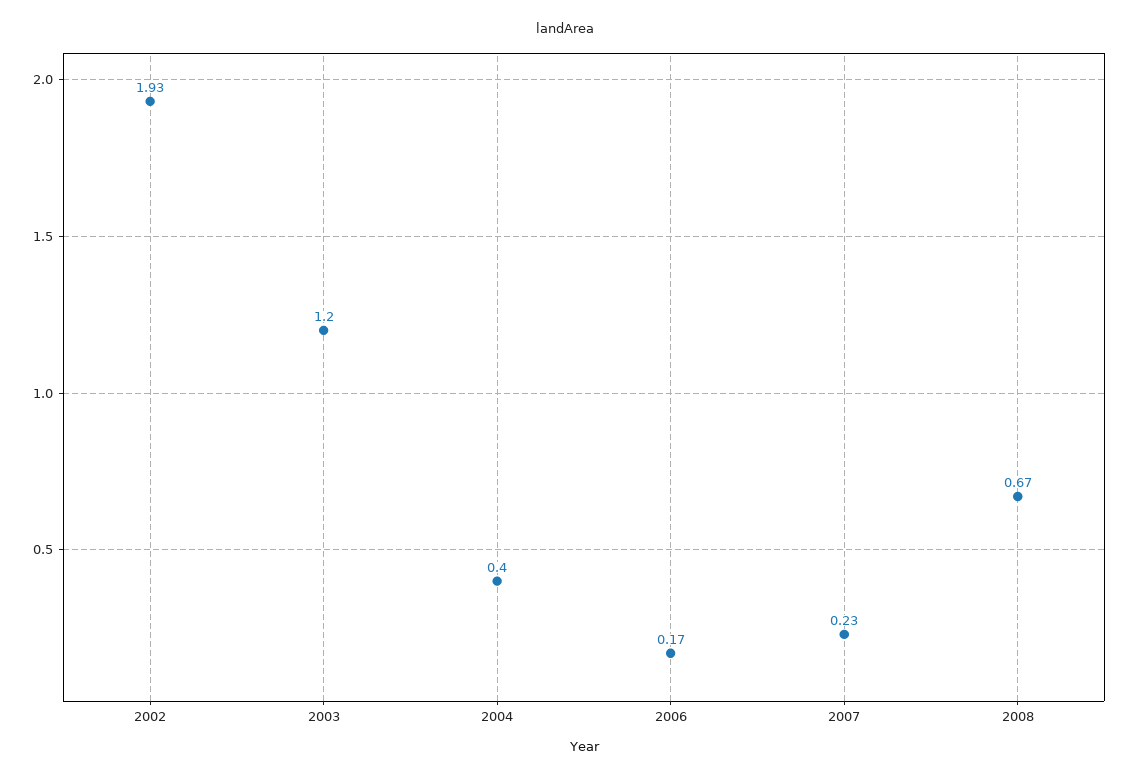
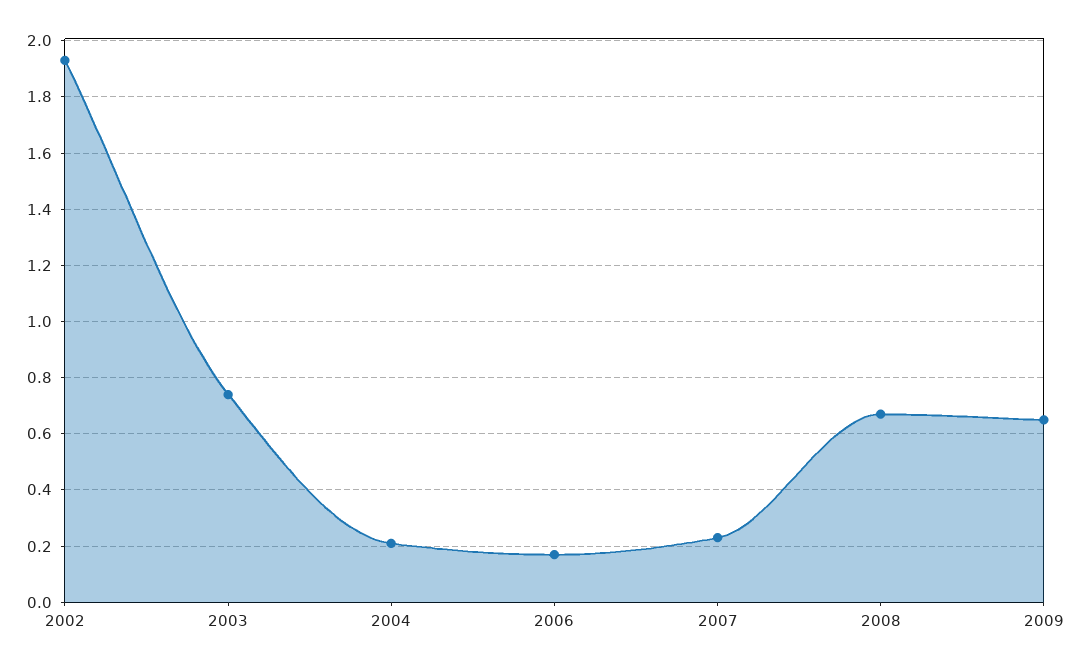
2003: 1.2 -> 0.75
2004: 0.4 -> 0.2
2009: none -> 0.65

